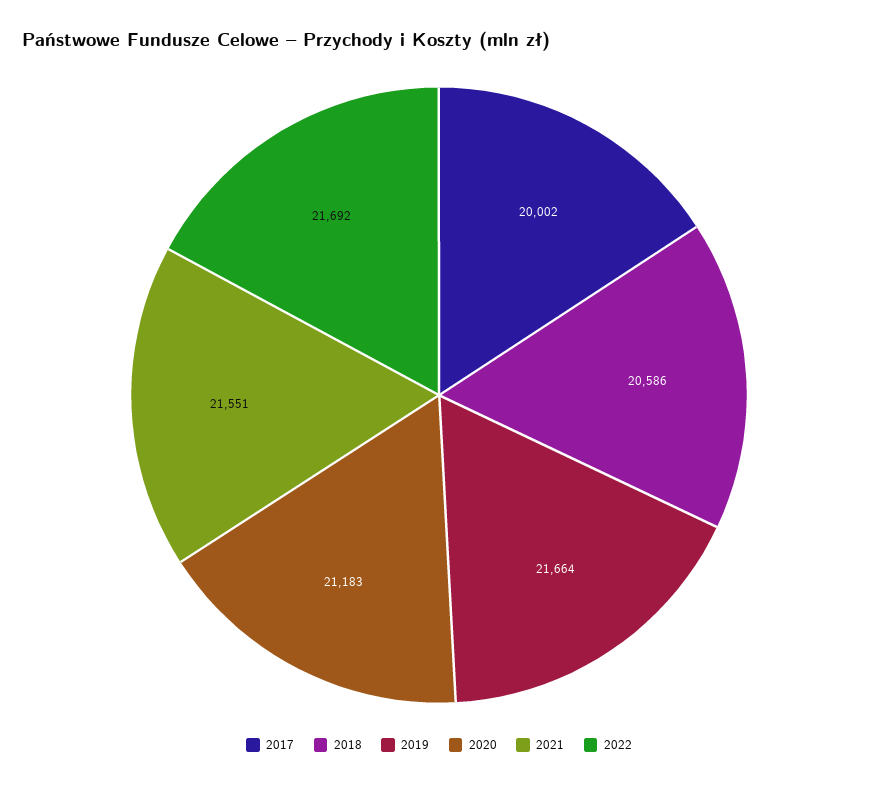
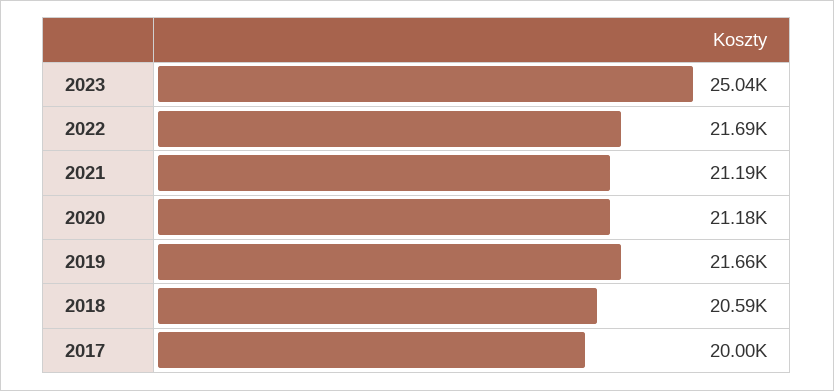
2021: 21551 -> 21190
2023: none -> 25040

